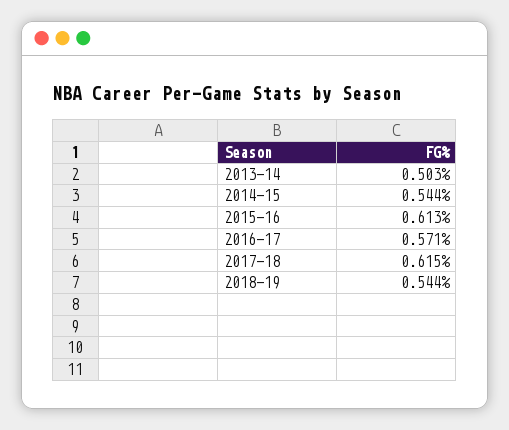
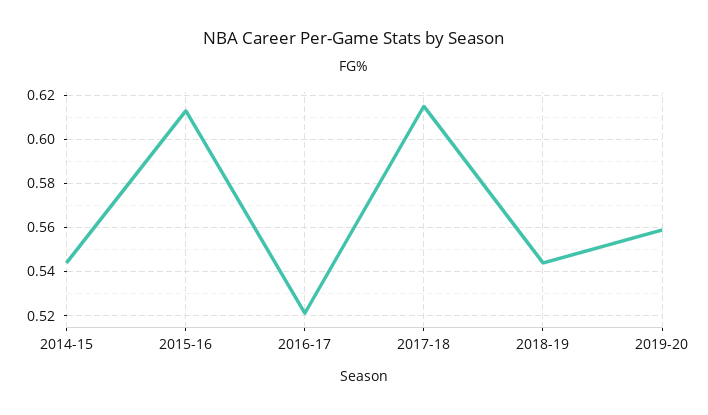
2013-14: 0.503 -> none
2016-17: 0.571 -> 0.52
2019-20: none -> 0.56

